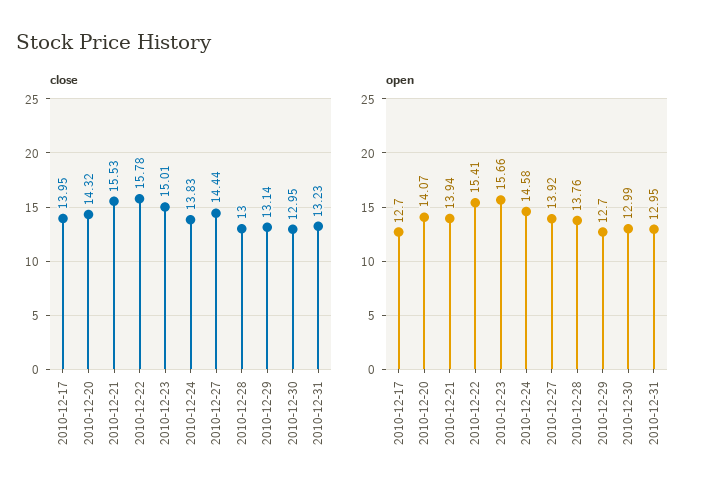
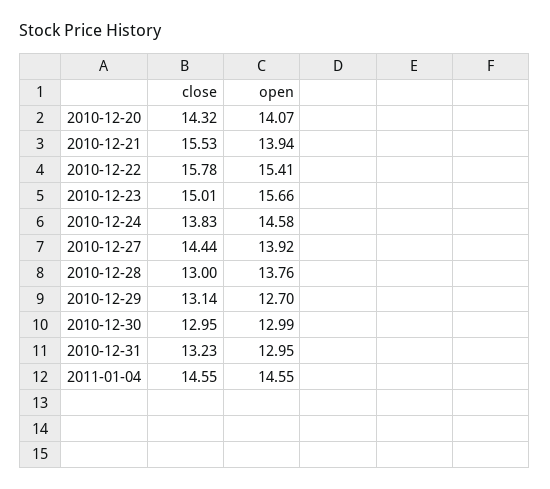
close, 2010-12-17: 13.95 -> none
open, 2010-12-17: 12.7 -> none
close, 2011-01-04: none -> 14.55
open, 2011-01-04: none -> 14.55

